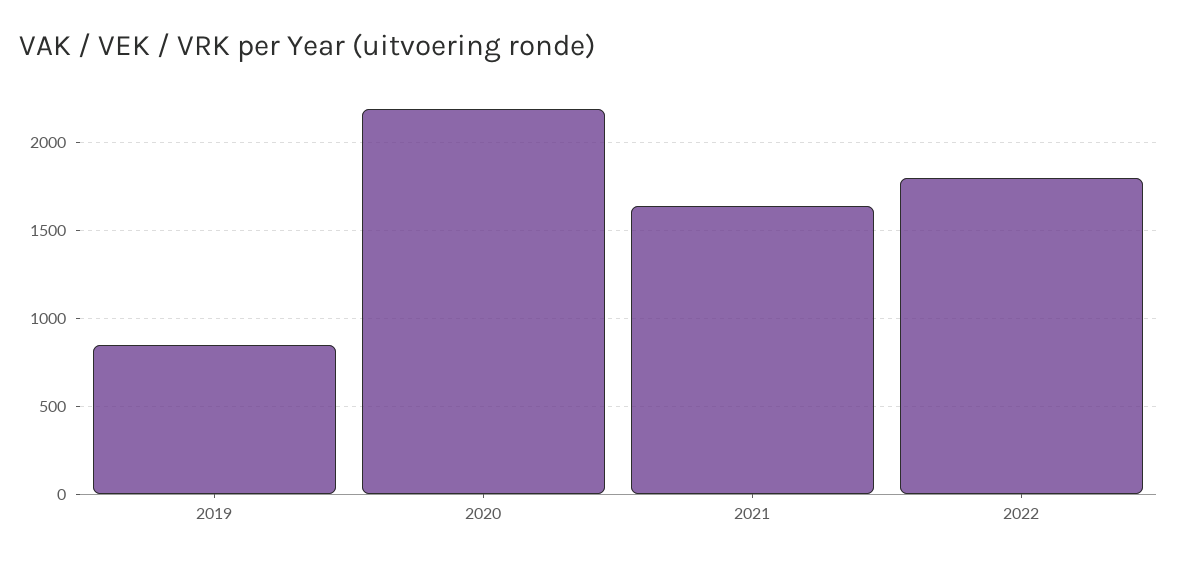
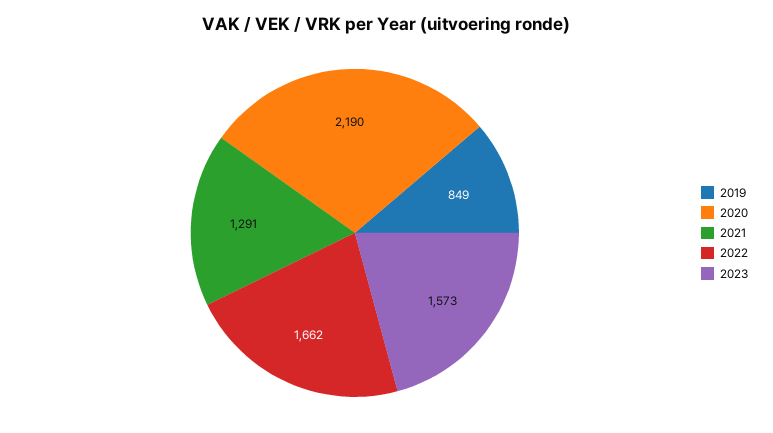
2021: 1650 -> 1291
2022: 1800 -> 1662
2023: none -> 1573

